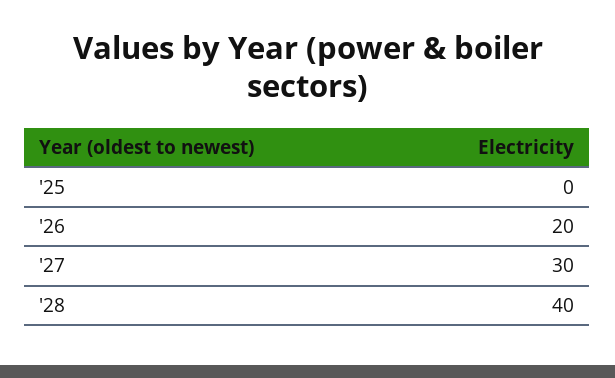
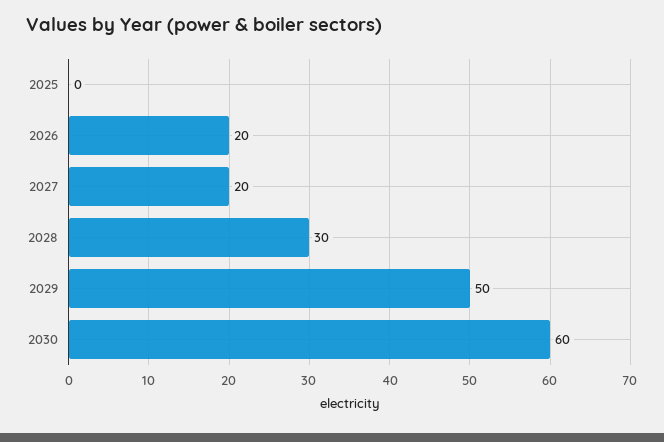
'27: 30 -> 20
'28: 40 -> 30
2029: none -> 50
2030: none -> 60

